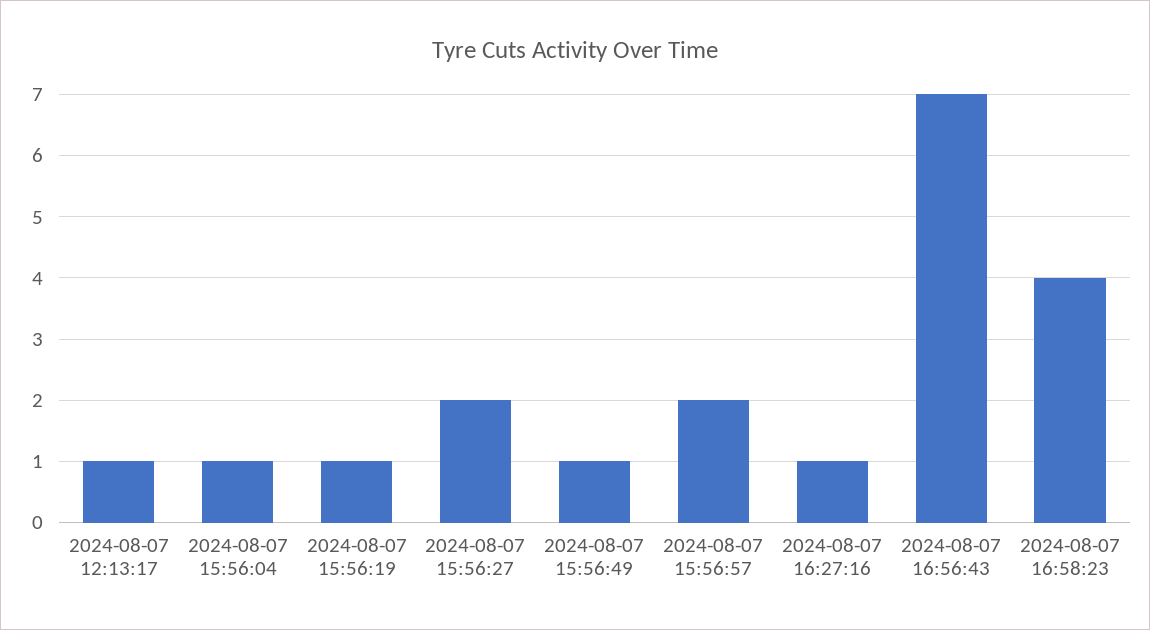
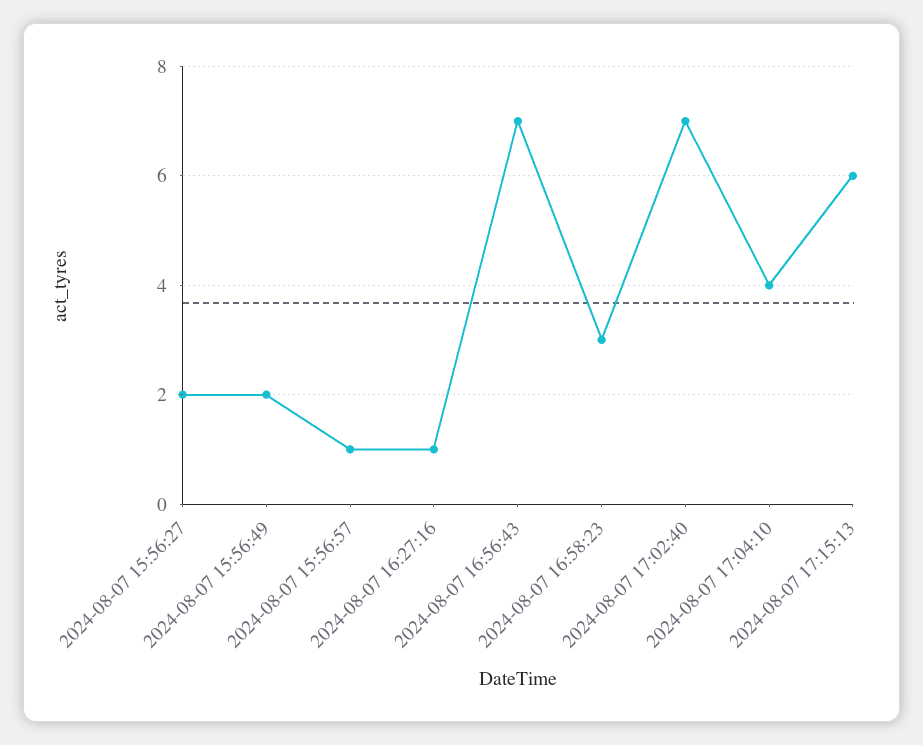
2024-08-07 12:13:17: 1 -> none
2024-08-07 15:56:04: 1 -> none
2024-08-07 15:56:19: 1 -> none
2024-08-07 15:56:49: 1 -> 2
2024-08-07 15:56:57: 2 -> 1
2024-08-07 16:58:23: 4 -> 3
2024-08-07 17:02:40: none -> 7
2024-08-07 17:04:10: none -> 4
2024-08-07 17:15:13: none -> 6

